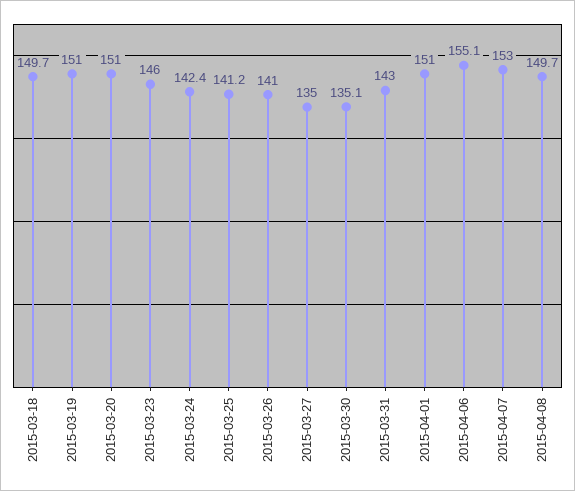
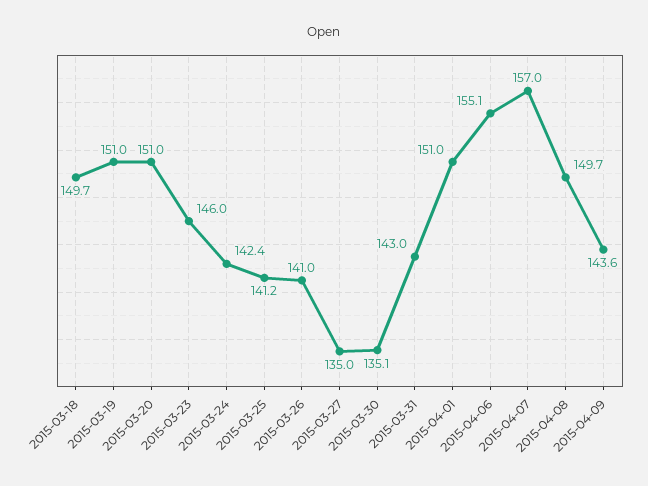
2015-04-07: 153 -> 157
2015-04-09: none -> 143.6

